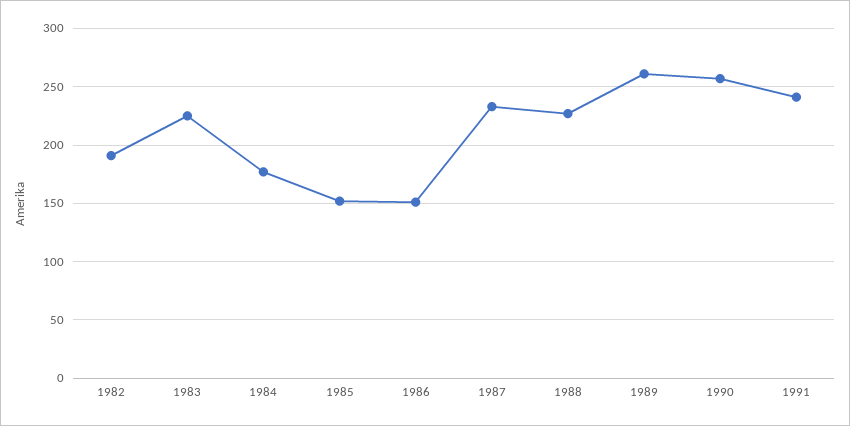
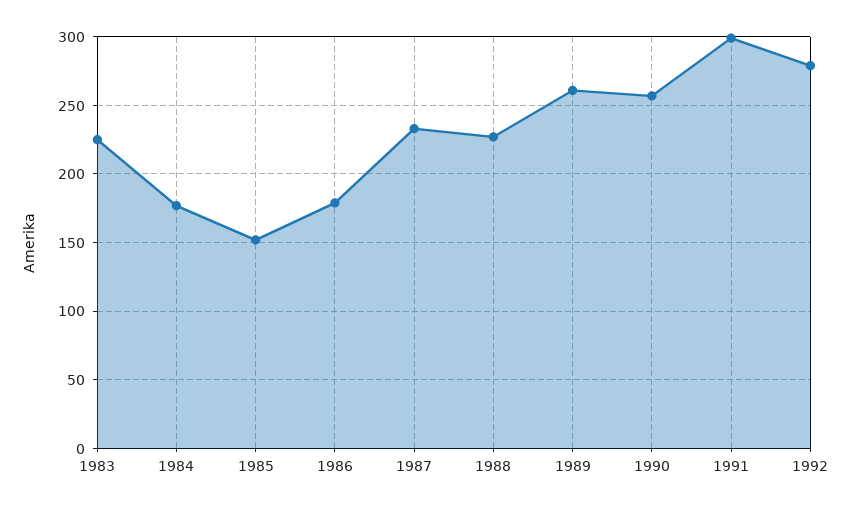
1982: 190 -> none
1986: 150 -> 180
1991: 240 -> 300
1992: none -> 280

